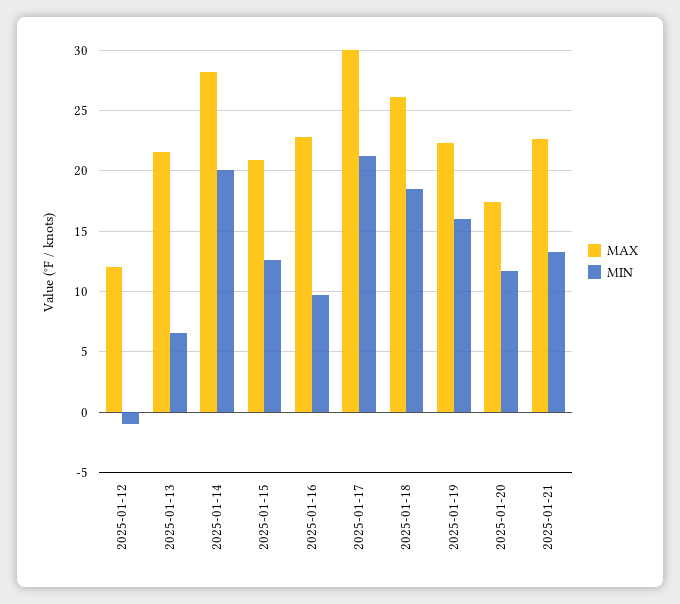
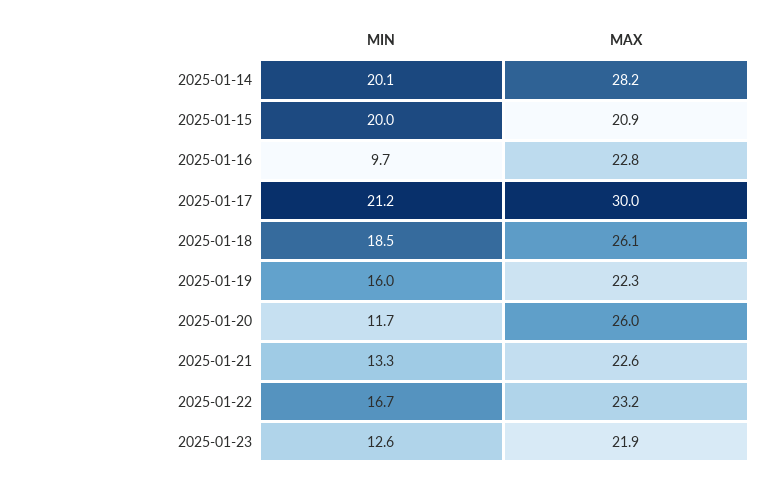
MAX, 2025-01-12: 12 -> none
MIN, 2025-01-12: -1 -> none
MAX, 2025-01-13: 21.5 -> none
MIN, 2025-01-13: 6.5 -> none
MIN, 2025-01-15: 12.5 -> 20
MAX, 2025-01-20: 17.5 -> 26
MIN, 2025-01-22: none -> 16.7
MAX, 2025-01-22: none -> 23.2
MIN, 2025-01-23: none -> 12.6
MAX, 2025-01-23: none -> 21.9

